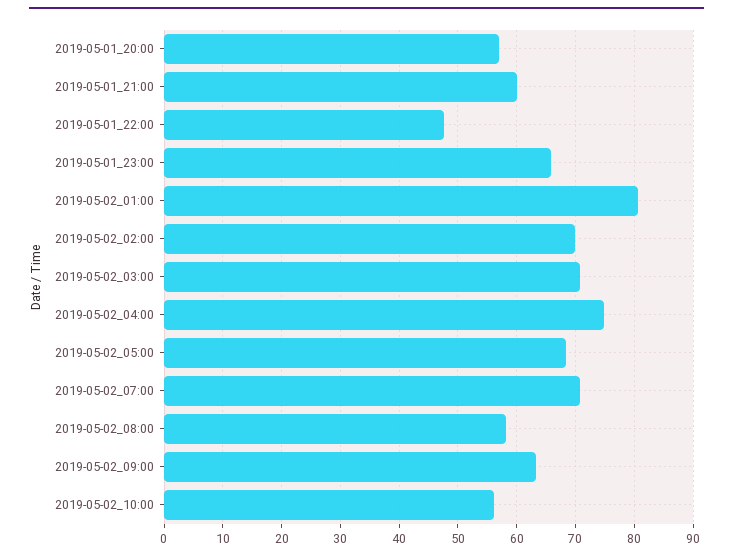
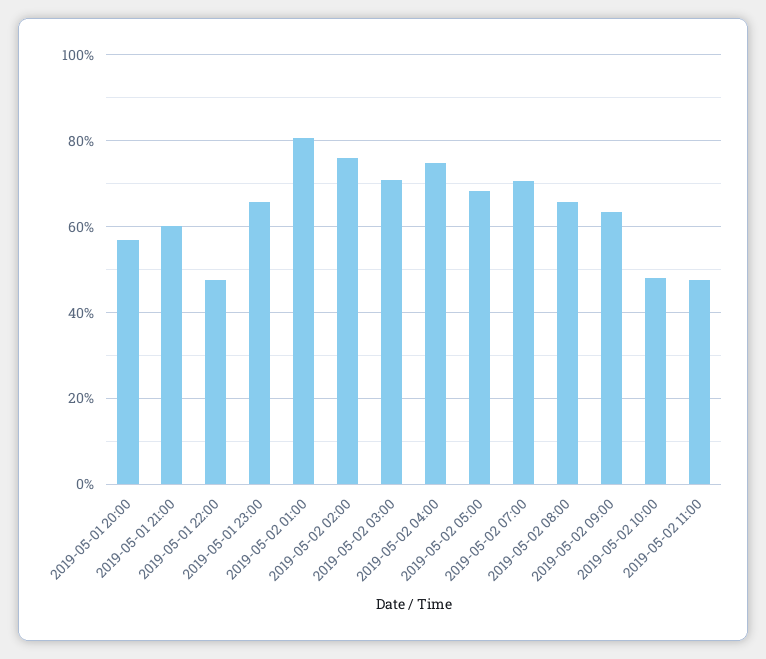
2019-05-02_02:00: 70 -> 76
2019-05-02_08:00: 58 -> 66
2019-05-02_10:00: 56 -> 48
2019-05-02 11:00: none -> 48

